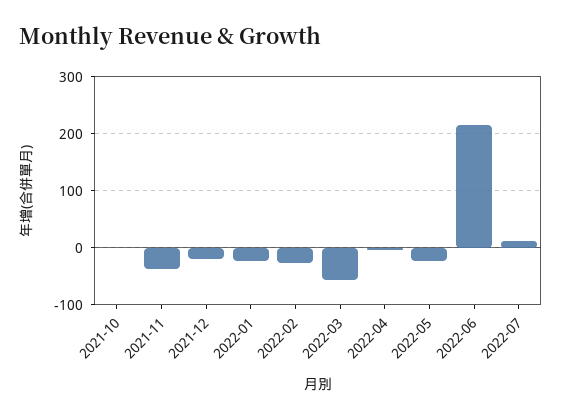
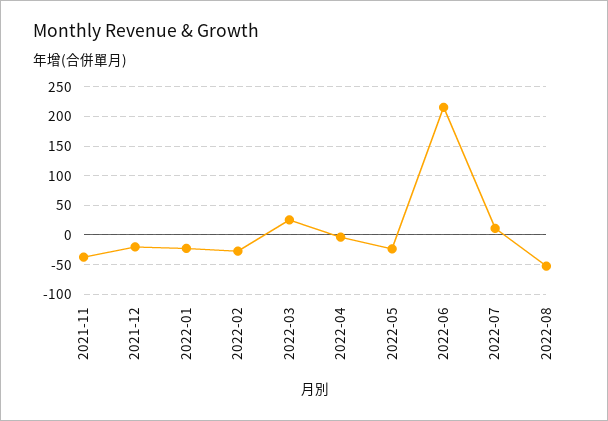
2021-10: 0 -> none
2022-03: -60 -> 25
2022-08: none -> -50

